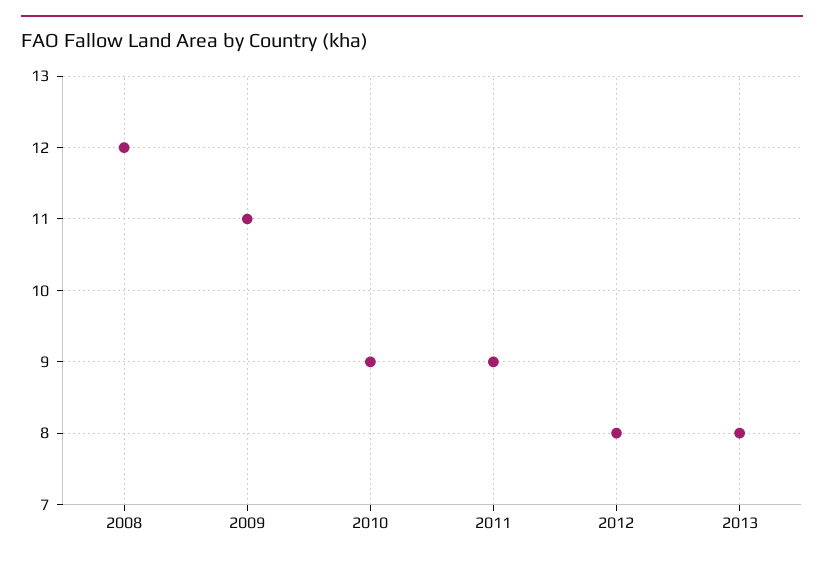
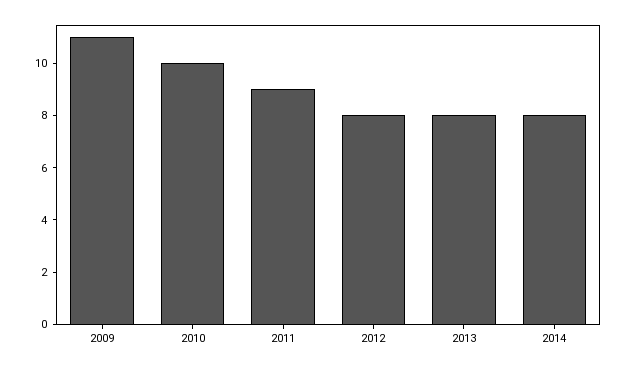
2008: 12 -> none
2010: 9 -> 10
2014: none -> 8

